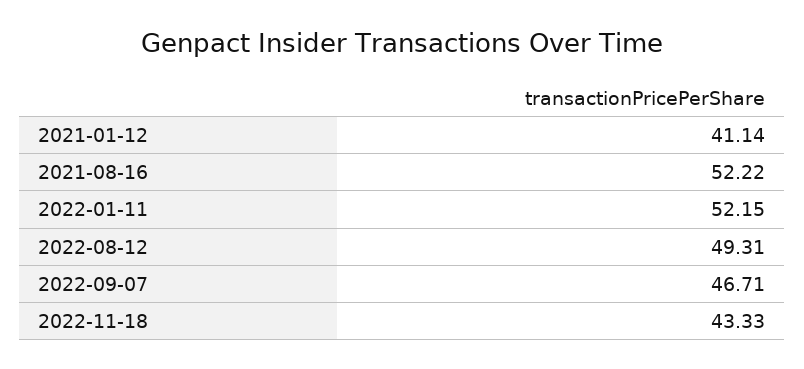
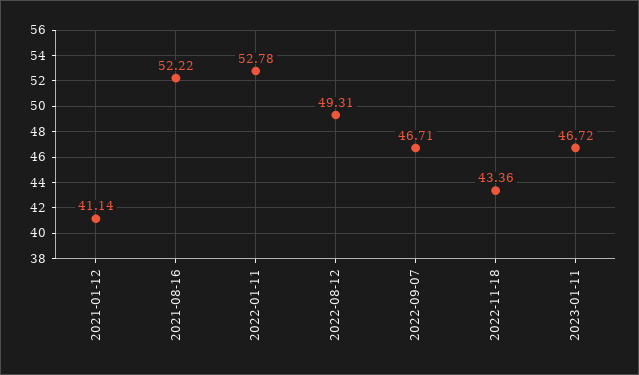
2022-01-11: 52.15 -> 52.78
2022-11-18: 43.33 -> 43.36
2023-01-11: none -> 46.72

